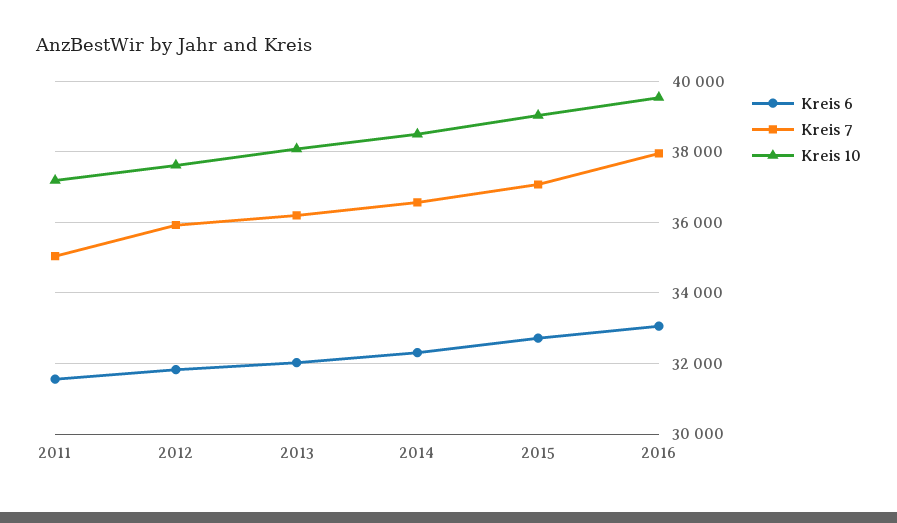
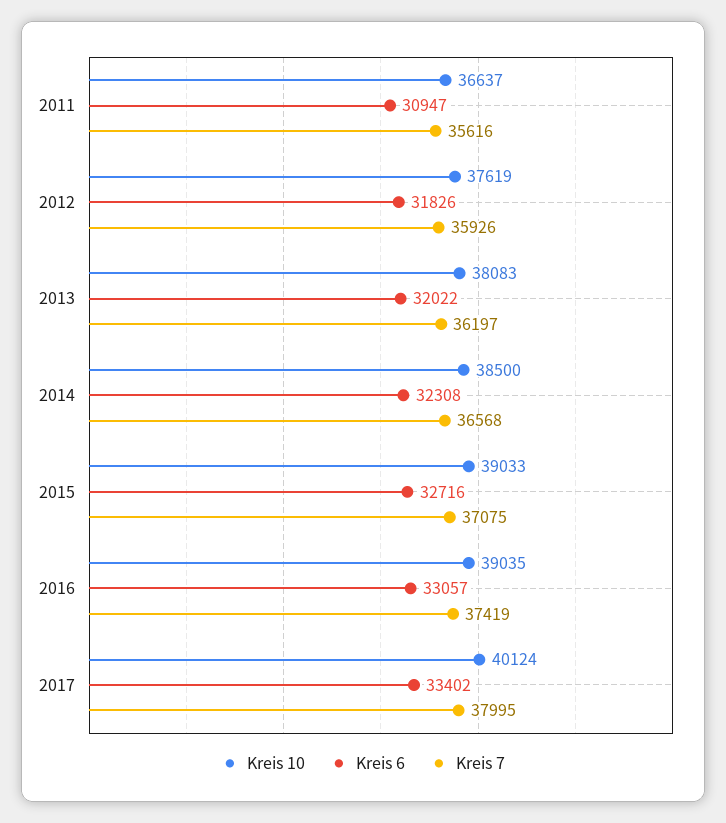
Kreis 6, 2011: 31600 -> 30947
Kreis 7, 2011: 35000 -> 35616
Kreis 10, 2011: 37200 -> 36637
Kreis 7, 2016: 38000 -> 37419
Kreis 10, 2016: 39600 -> 39035
Kreis 10, 2017: none -> 40124
Kreis 6, 2017: none -> 33402
Kreis 7, 2017: none -> 37995

